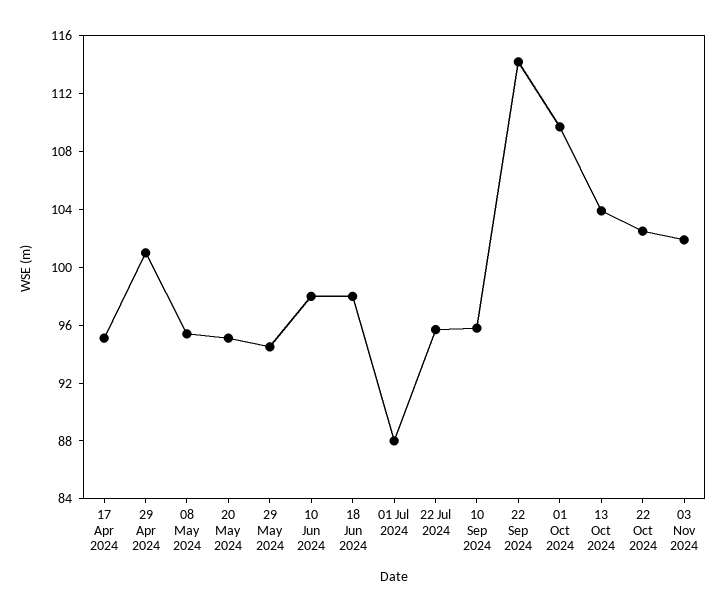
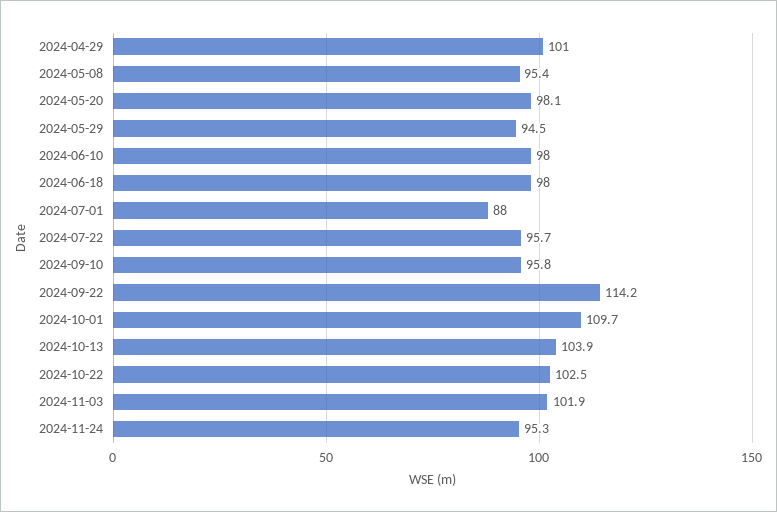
17 Apr 2024: 95 -> none
20 May 2024: 95 -> 98.1
2024-11-24: none -> 95.3

